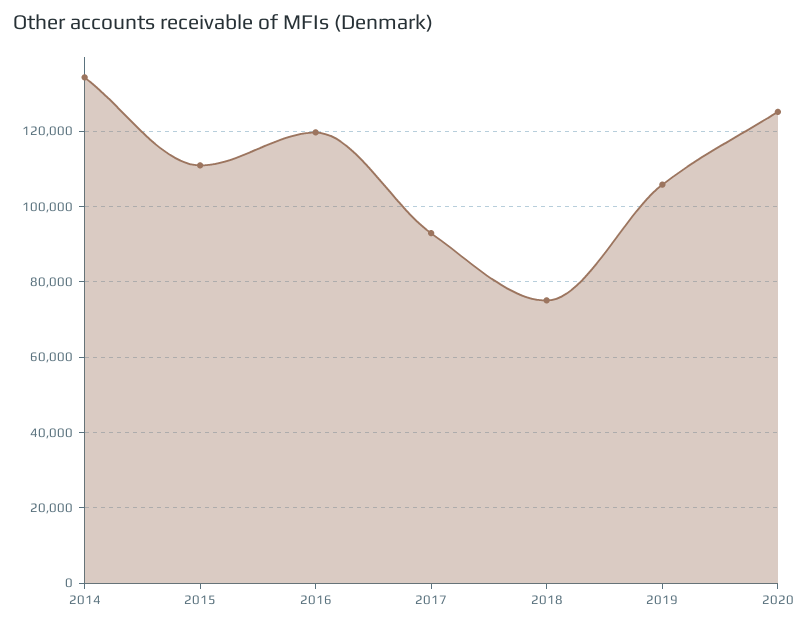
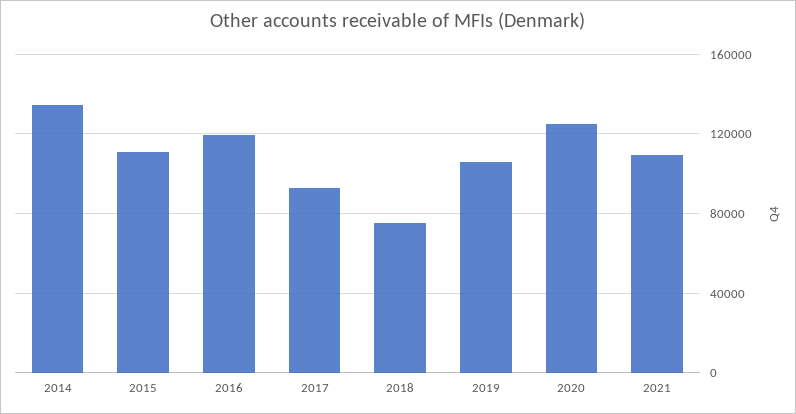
2021: none -> 110000

